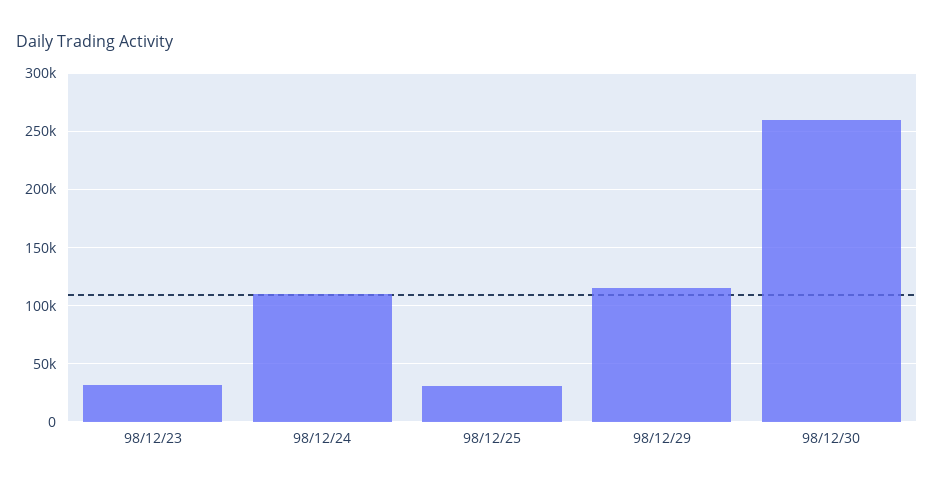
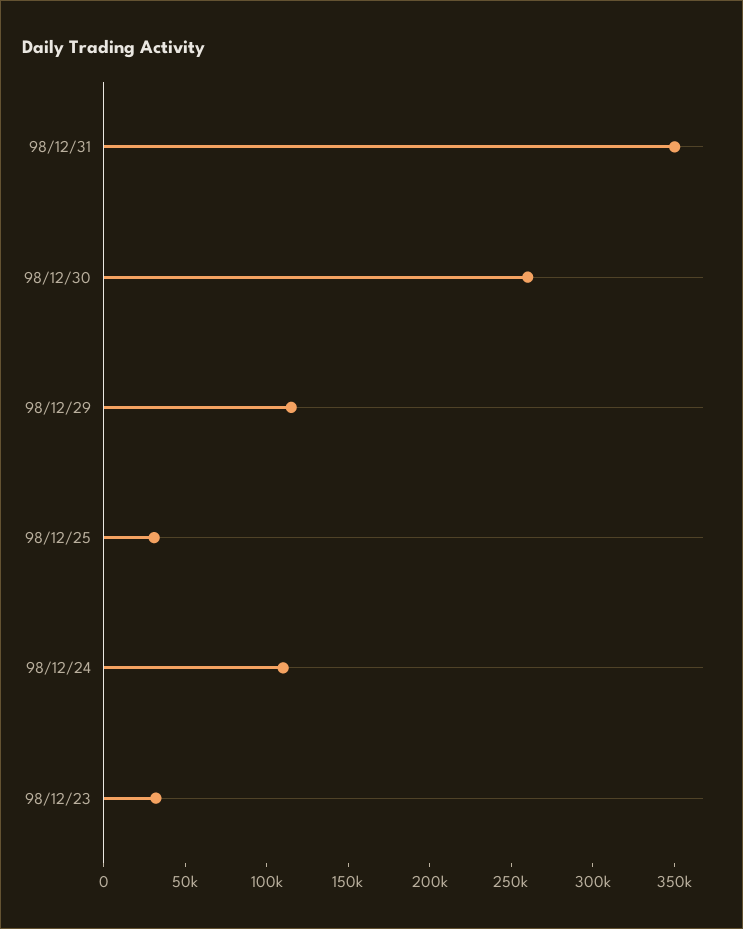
98/12/31: none -> 350000

